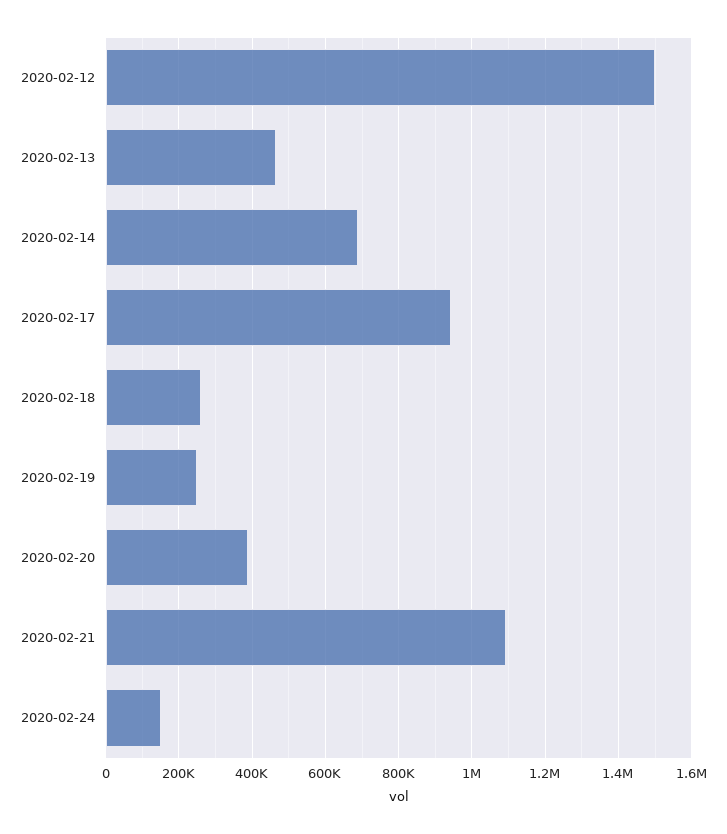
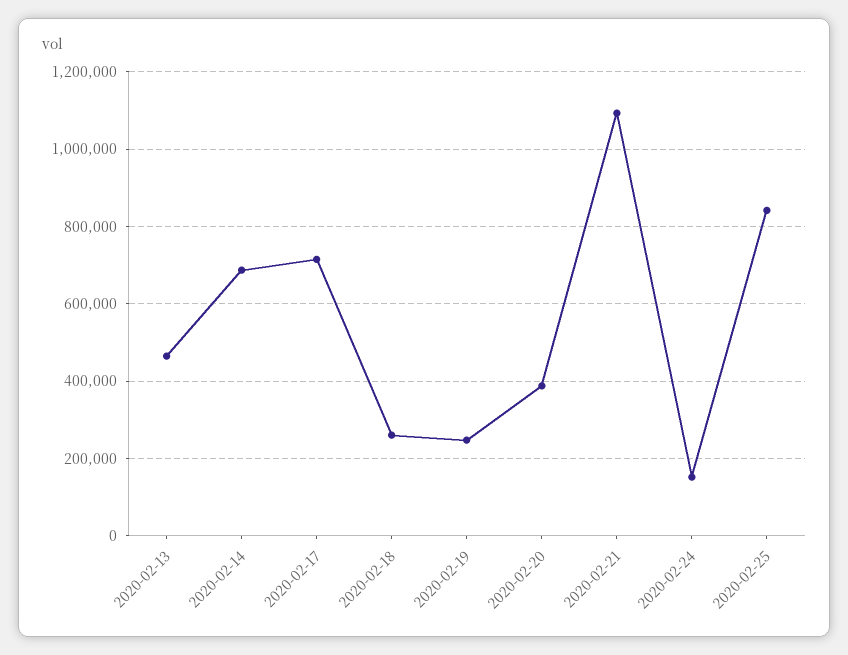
2020-02-12: 1500000 -> none
2020-02-17: 940000 -> 720000
2020-02-25: none -> 840000

